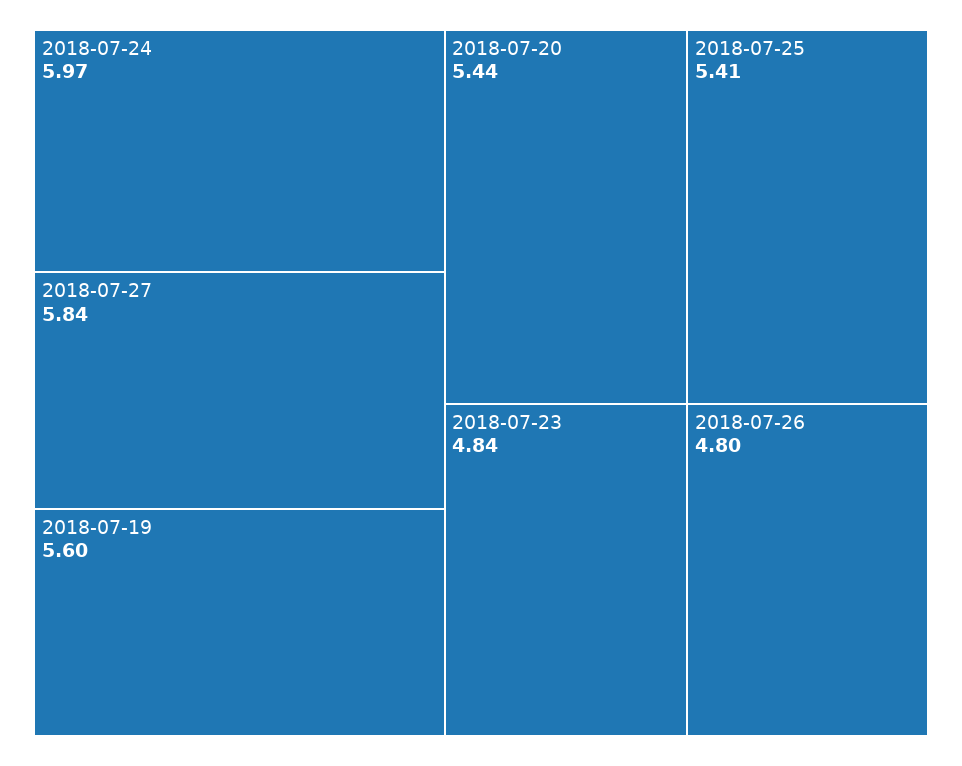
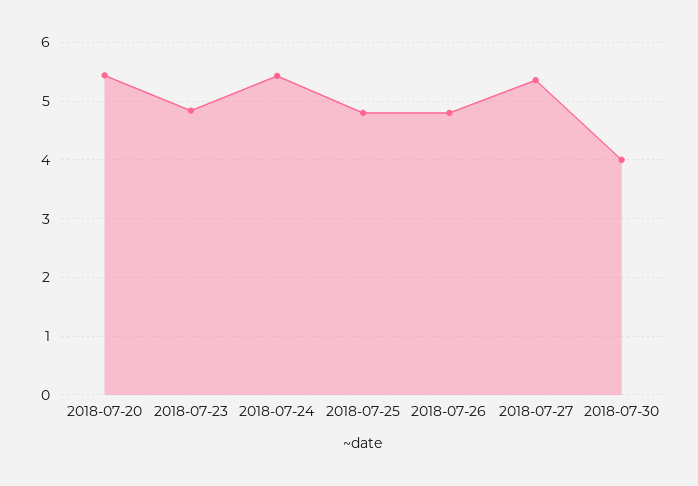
2018-07-24: 5.97 -> 5.4
2018-07-27: 5.84 -> 5.4
2018-07-19: 5.6 -> none
2018-07-25: 5.41 -> 4.8
2018-07-30: none -> 4

